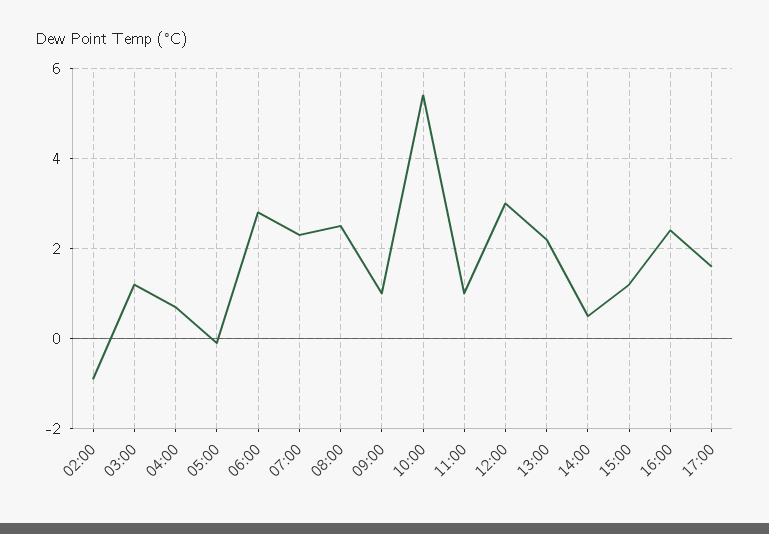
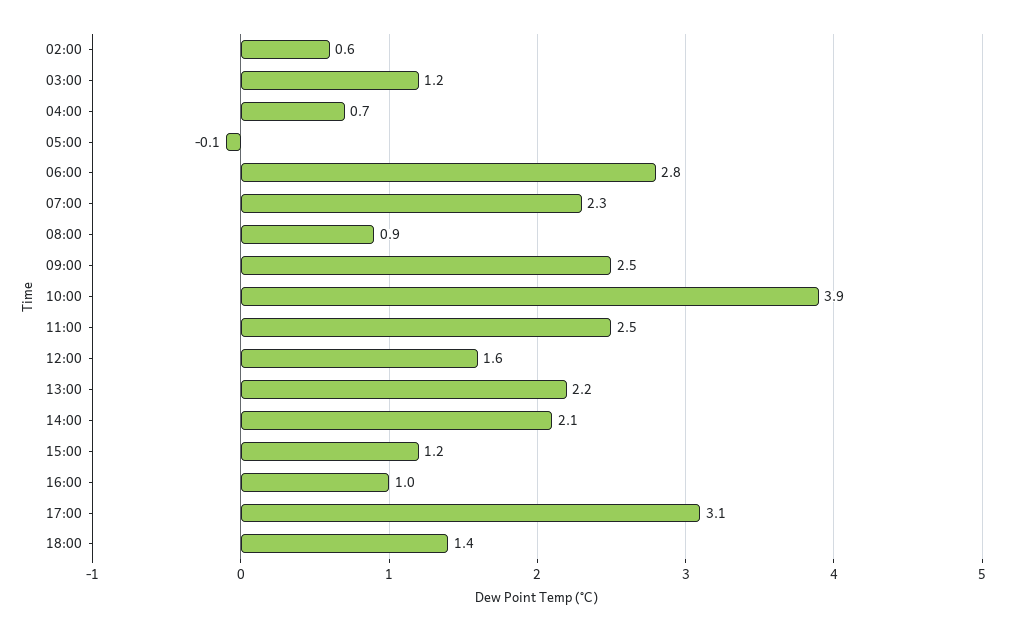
02:00: -1 -> 0.6
08:00: 2.5 -> 0.9
09:00: 1 -> 2.5
10:00: 5.5 -> 3.9
11:00: 1 -> 2.5
12:00: 3 -> 1.6
14:00: 0.5 -> 2.1
16:00: 2.5 -> 1
17:00: 1.5 -> 3.1
18:00: none -> 1.4

